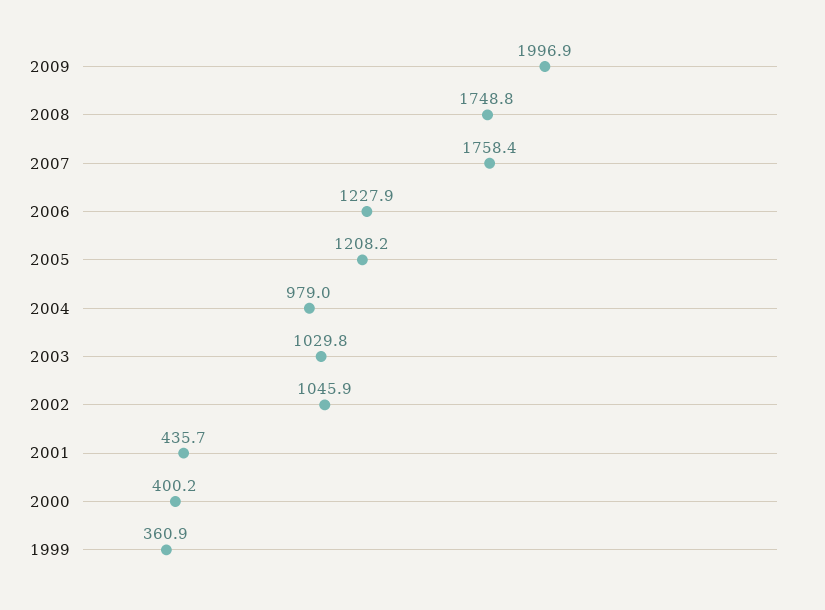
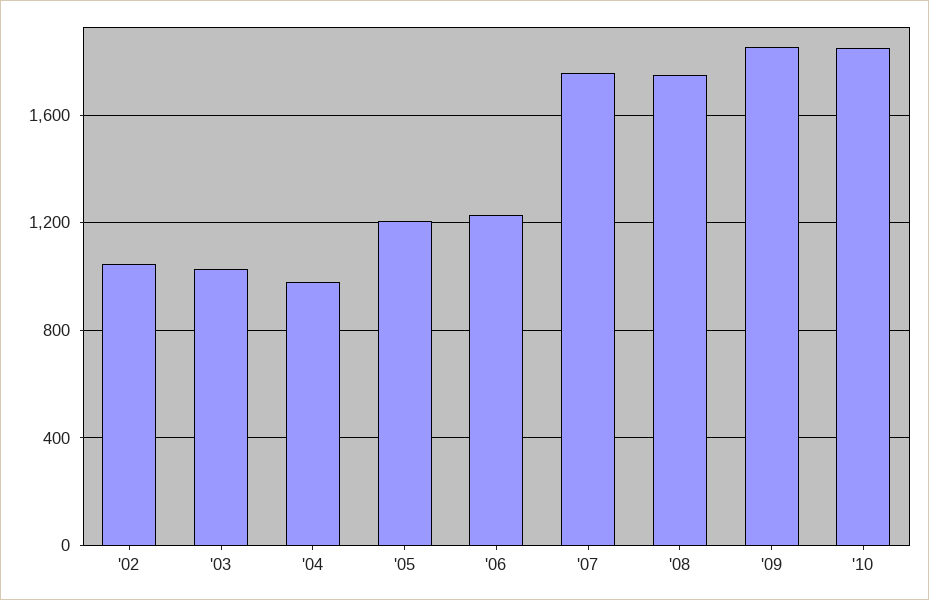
2009: 1996.9 -> 1850
2001: 435.7 -> none
2000: 400.2 -> none
1999: 360.9 -> none
'10: none -> 1850

